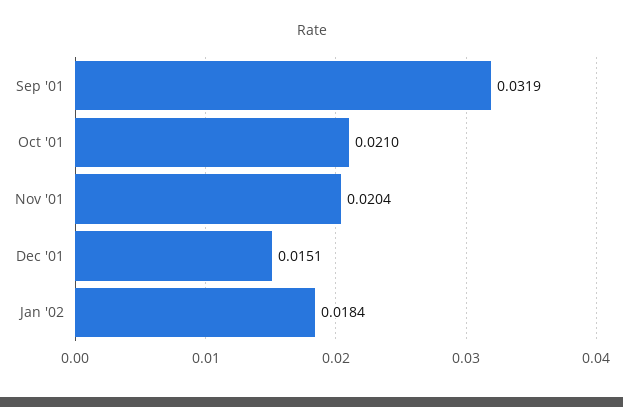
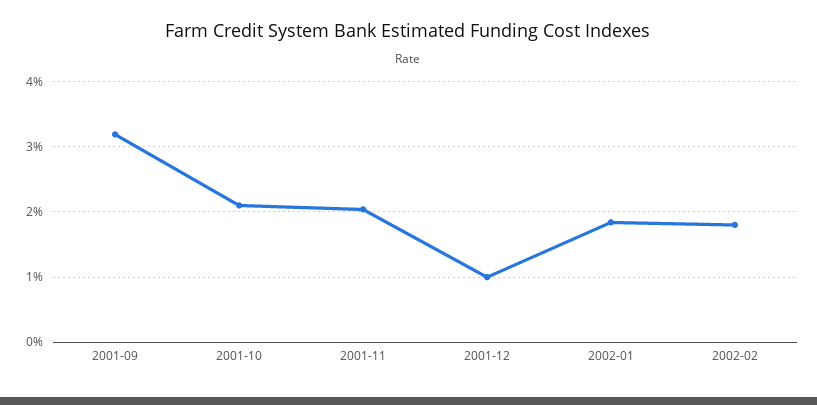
Dec '01: 0.0151 -> 0.01
2002-02: none -> 0.018

